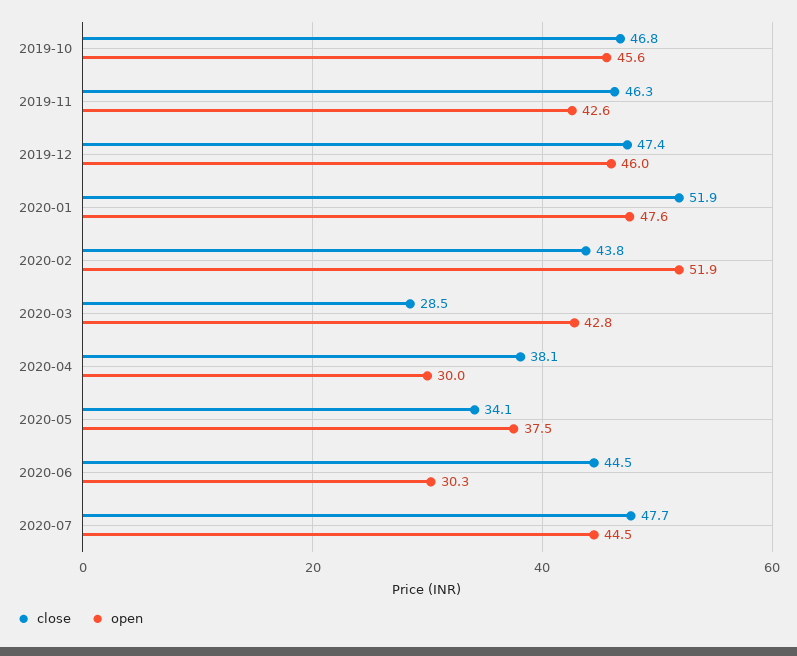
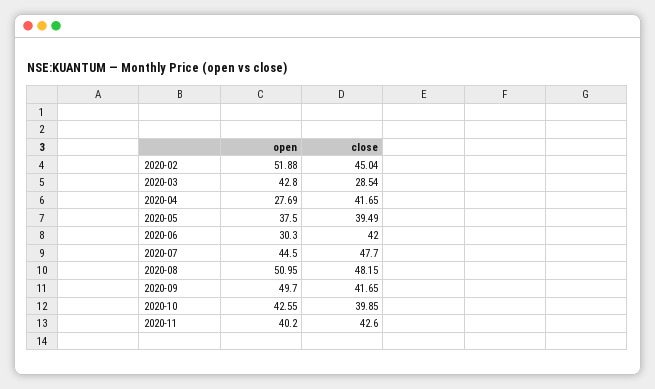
close, 2019-10: 46.8 -> none
open, 2019-10: 45.6 -> none
close, 2019-11: 46.3 -> none
open, 2019-11: 42.6 -> none
close, 2019-12: 47.4 -> none
open, 2019-12: 46 -> none
close, 2020-01: 51.9 -> none
open, 2020-01: 47.6 -> none
close, 2020-02: 43.8 -> 45.04
close, 2020-04: 38.1 -> 41.65
open, 2020-04: 30 -> 27.69
close, 2020-05: 34.1 -> 39.49
close, 2020-06: 44.5 -> 42
open, 2020-08: none -> 50.95
close, 2020-08: none -> 48.15
open, 2020-09: none -> 49.7
close, 2020-09: none -> 41.65
open, 2020-10: none -> 42.55
close, 2020-10: none -> 39.85
open, 2020-11: none -> 40.2
close, 2020-11: none -> 42.6

